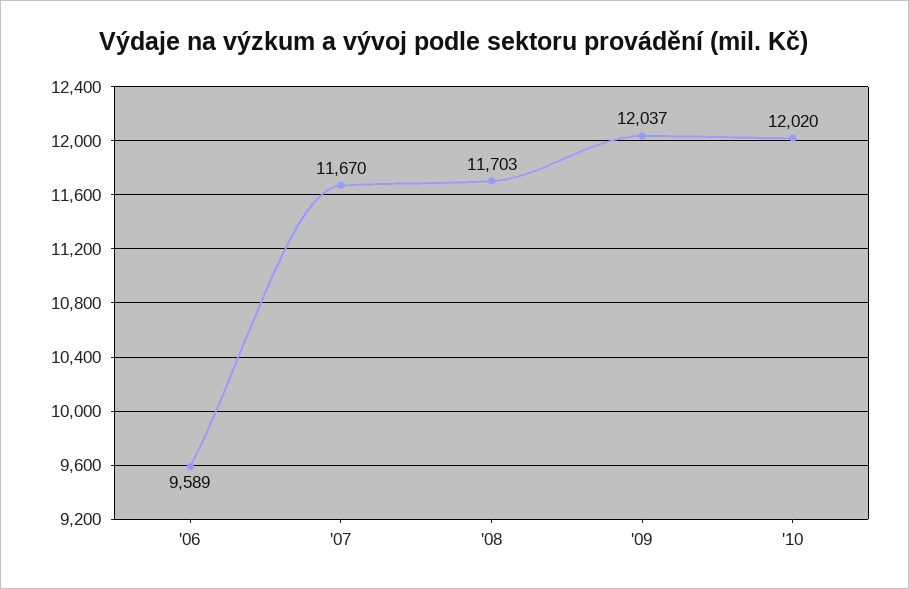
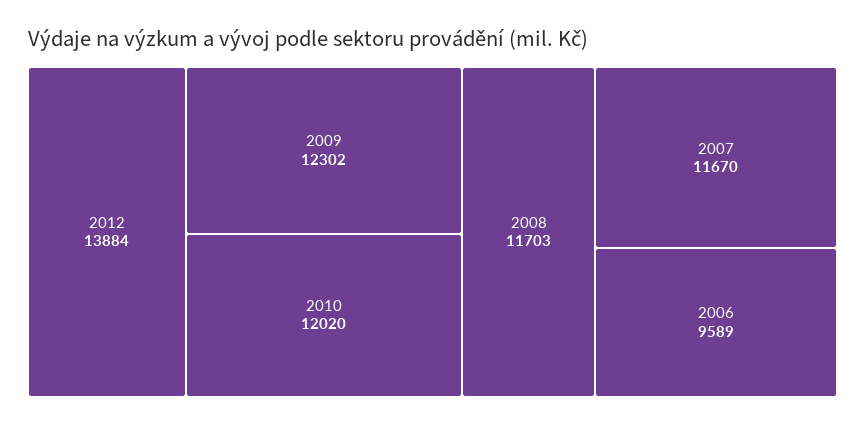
'09: 12037 -> 12302
2012: none -> 13884

